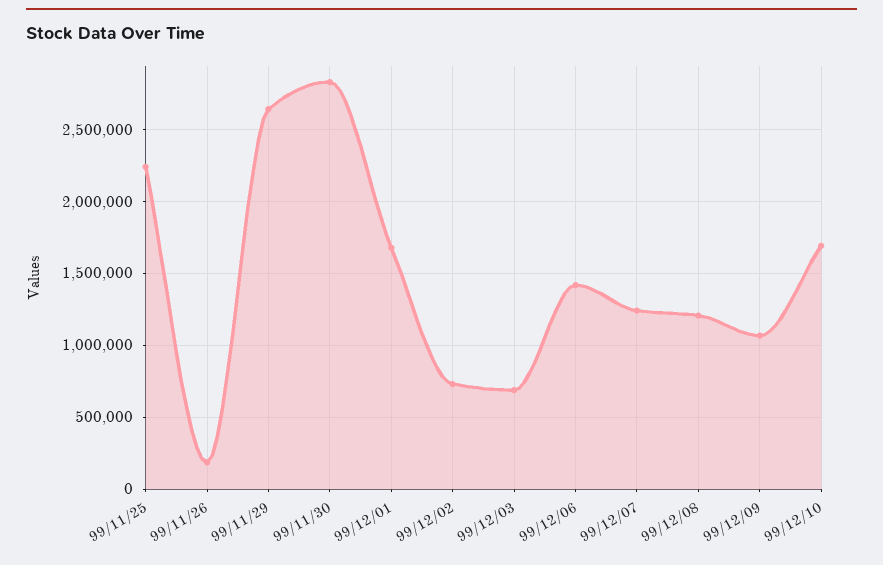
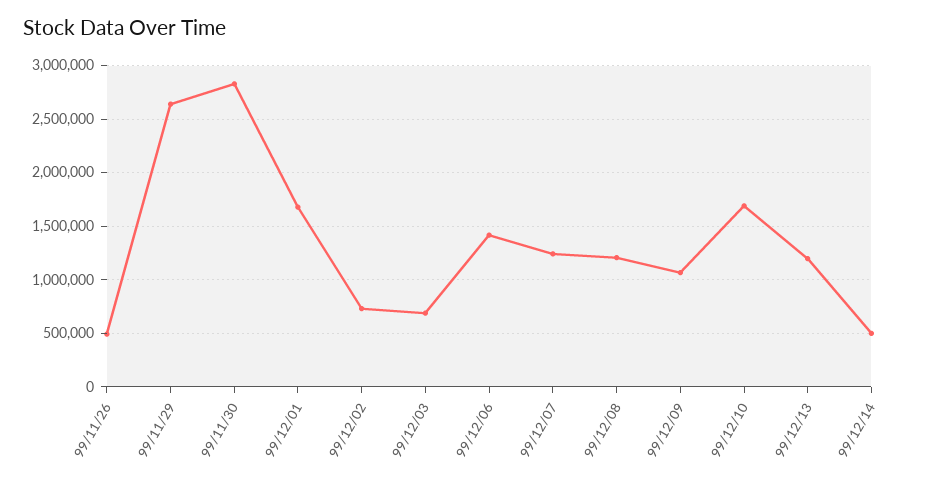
99/11/25: 2250000 -> none
99/11/26: 200000 -> 500000
99/12/13: none -> 1200000
99/12/14: none -> 500000

